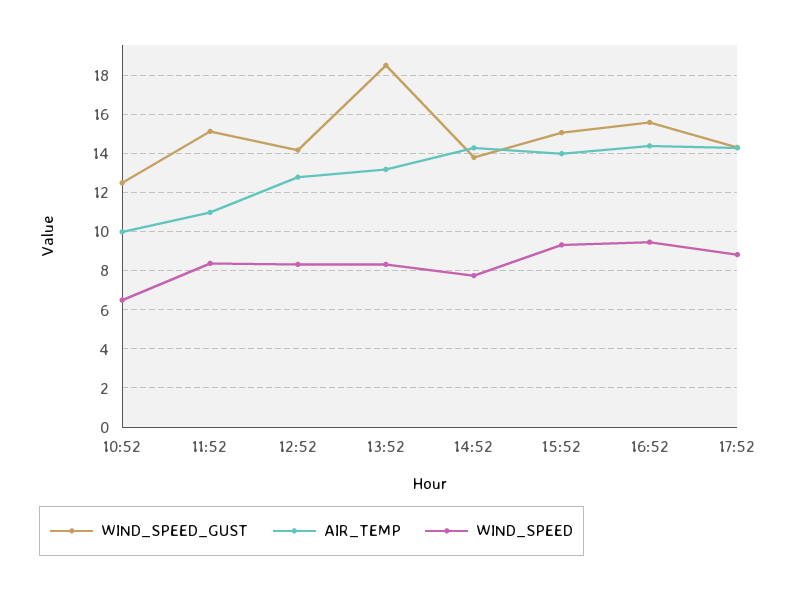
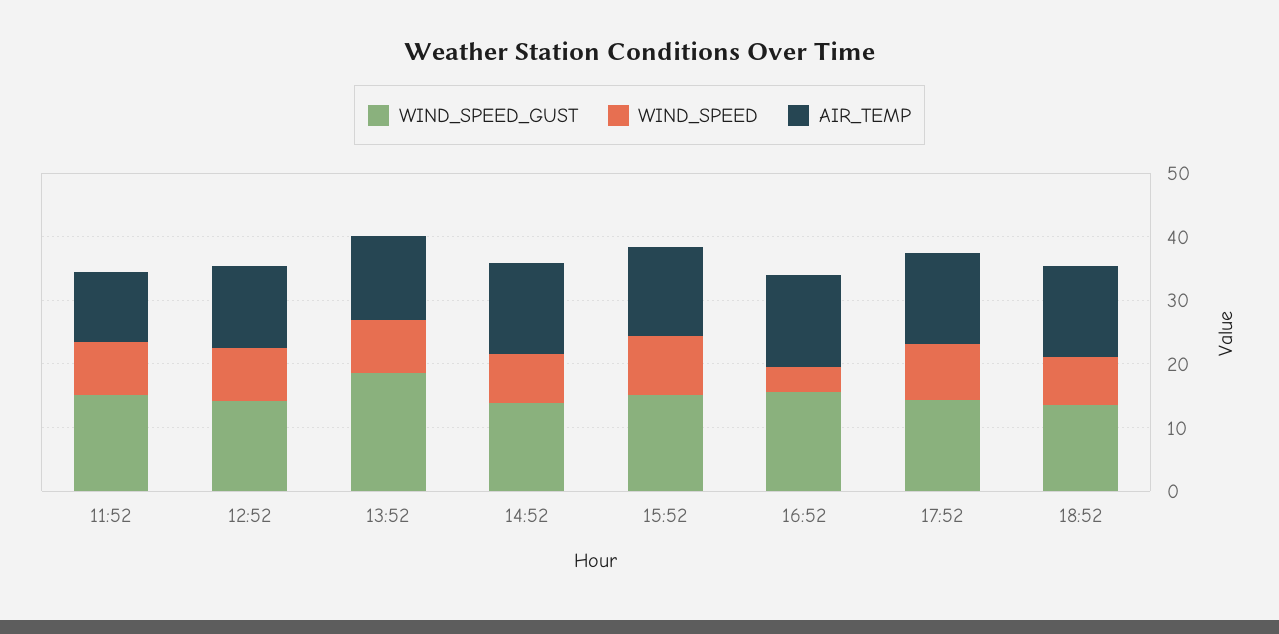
WIND_SPEED_GUST, 10:52: 12.5 -> none
AIR_TEMP, 10:52: 10 -> none
WIND_SPEED, 10:52: 6.5 -> none
WIND_SPEED, 16:52: 9.5 -> 4
WIND_SPEED_GUST, 18:52: none -> 14
WIND_SPEED, 18:52: none -> 8
AIR_TEMP, 18:52: none -> 14

